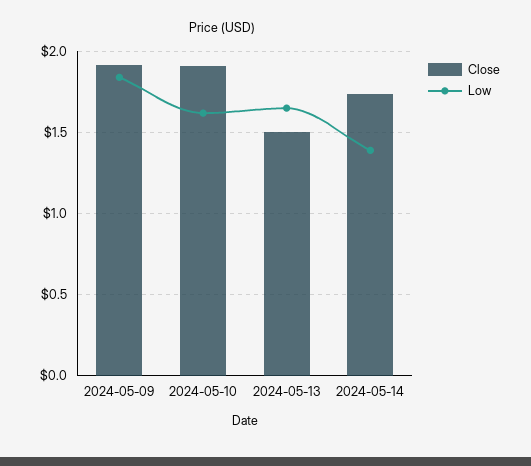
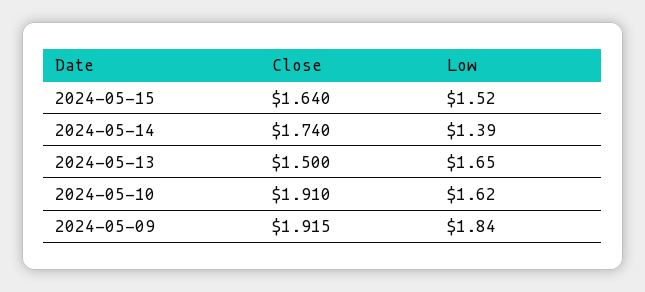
Close, 2024-05-15: none -> 1.64
Low, 2024-05-15: none -> 1.52

